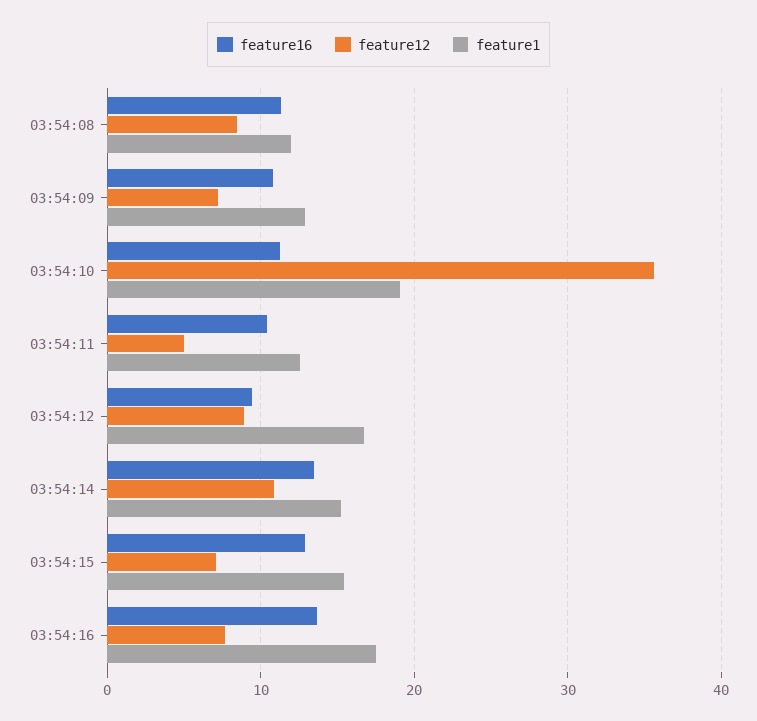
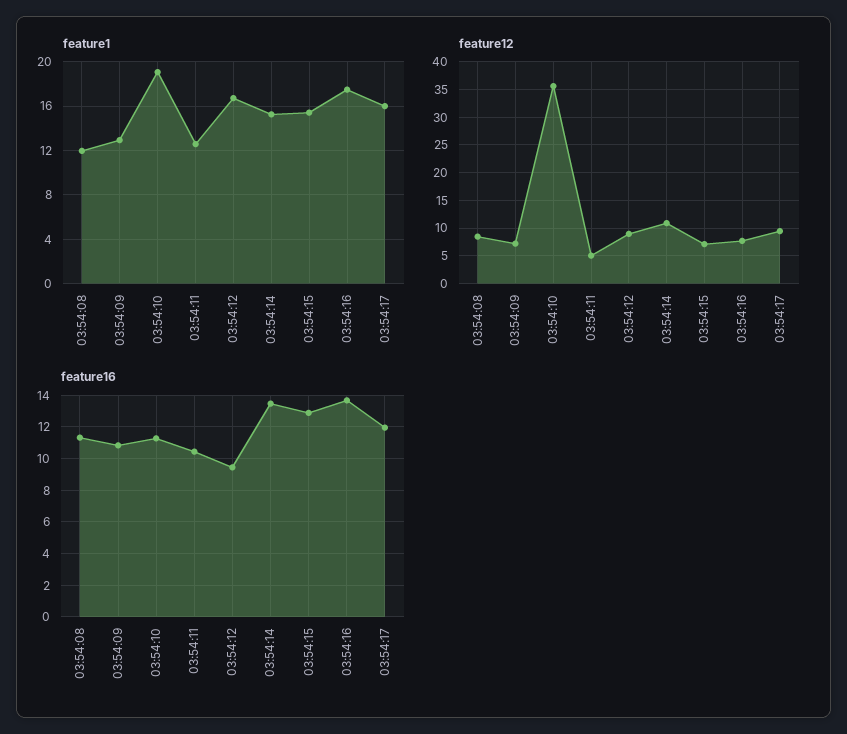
feature1, 03:54:17: none -> 16
feature12, 03:54:17: none -> 10
feature16, 03:54:17: none -> 12

